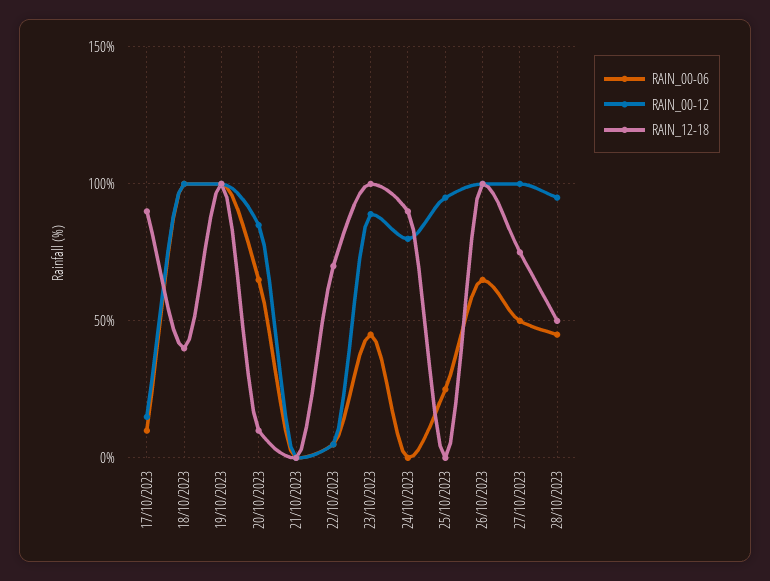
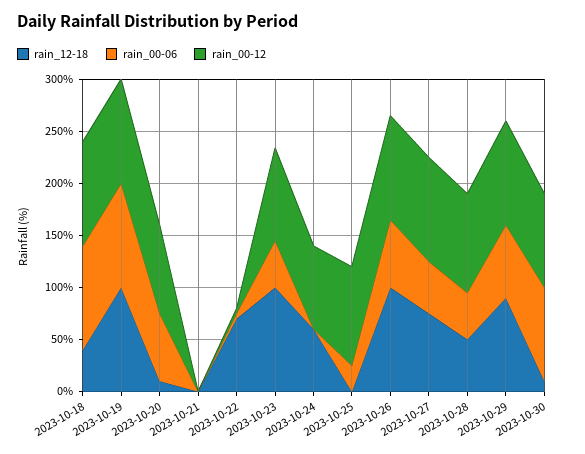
RAIN_00-06, 17/10/2023: 10 -> none
RAIN_00-12, 17/10/2023: 15 -> none
RAIN_12-18, 17/10/2023: 90 -> none
RAIN_12-18, 24/10/2023: 90 -> 60
RAIN_12-18, 2023-10-29: none -> 90
RAIN_00-06, 2023-10-29: none -> 70
RAIN_00-12, 2023-10-29: none -> 100
RAIN_12-18, 2023-10-30: none -> 10
RAIN_00-06, 2023-10-30: none -> 90
RAIN_00-12, 2023-10-30: none -> 90

